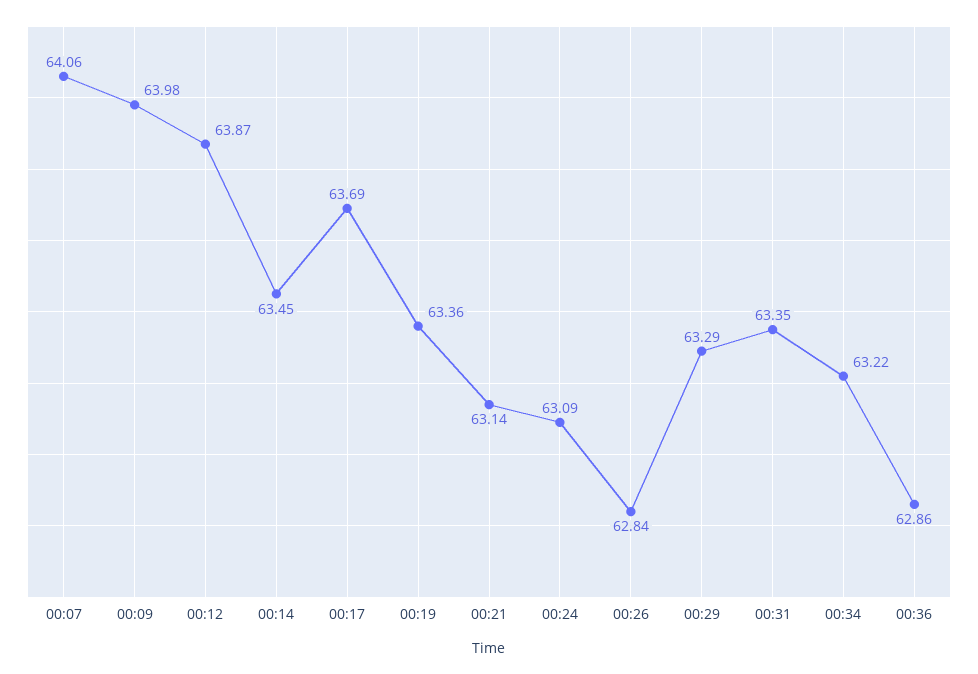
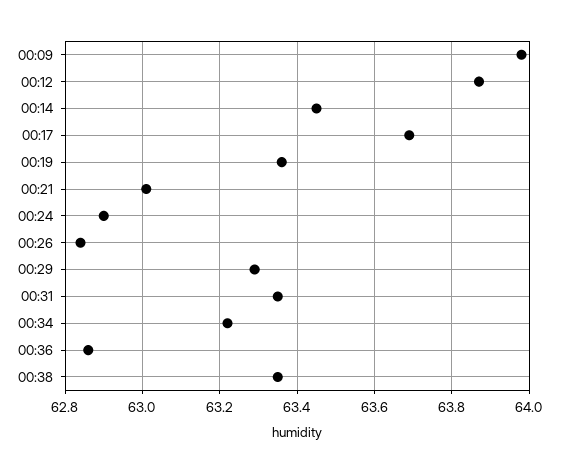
00:07: 64.06 -> none
00:21: 63.14 -> 63
00:24: 63.09 -> 62.9
00:38: none -> 63.35

